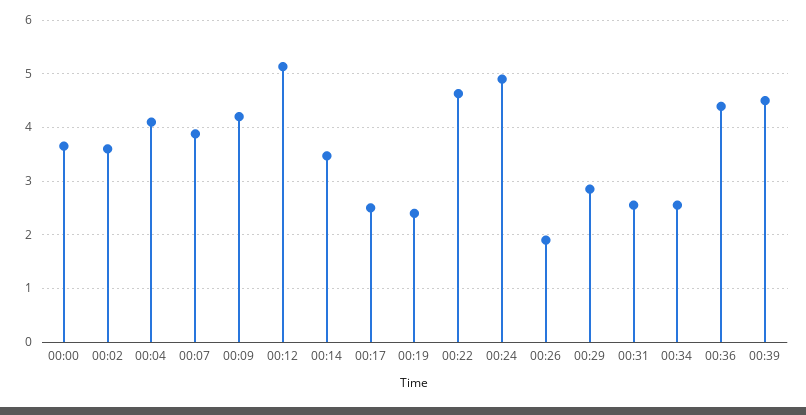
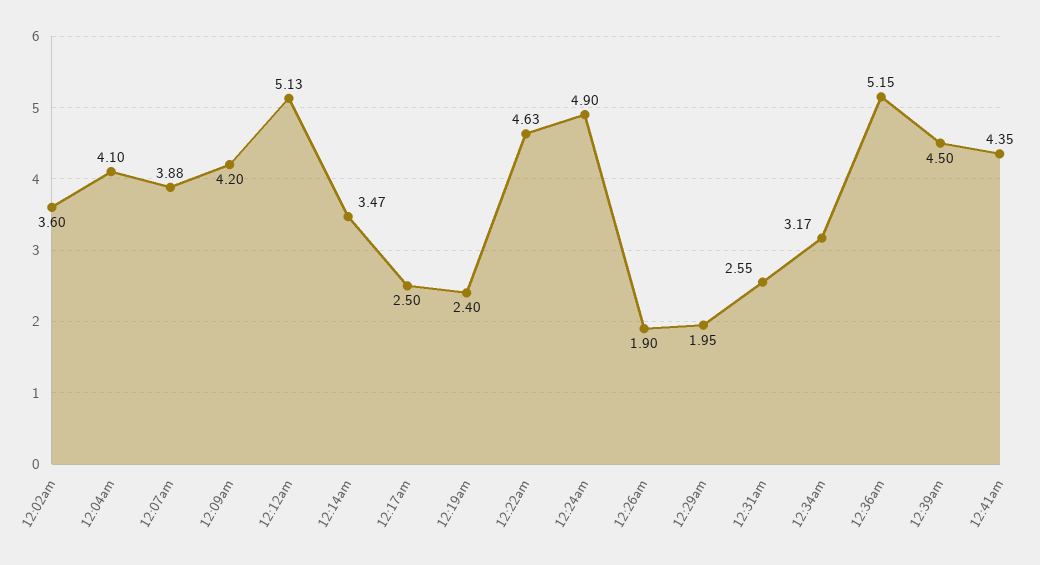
00:00: 3.6 -> none
00:29: 2.8 -> 1.95
00:34: 2.6 -> 3.17
00:36: 4.4 -> 5.15
12:41am: none -> 4.35

